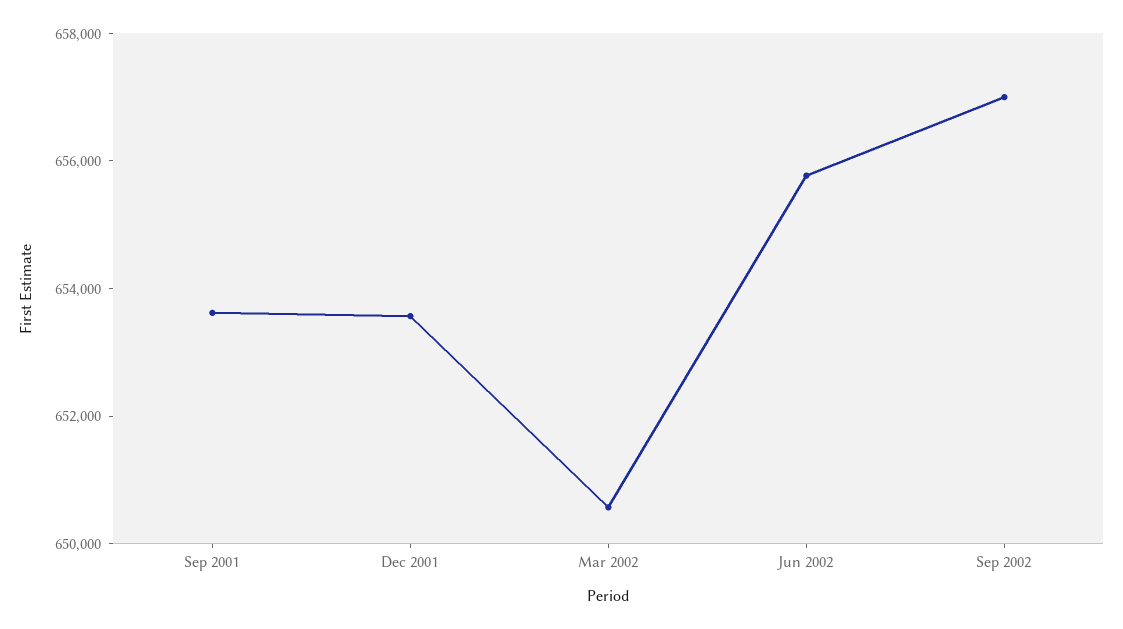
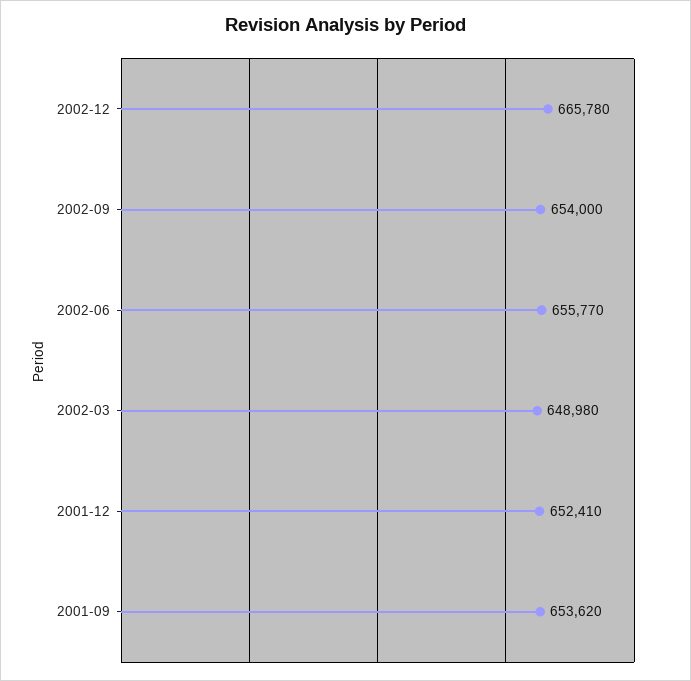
Dec 2001: 653500 -> 652410
Mar 2002: 650500 -> 648980
Sep 2002: 657000 -> 654000
2002-12: none -> 665780

